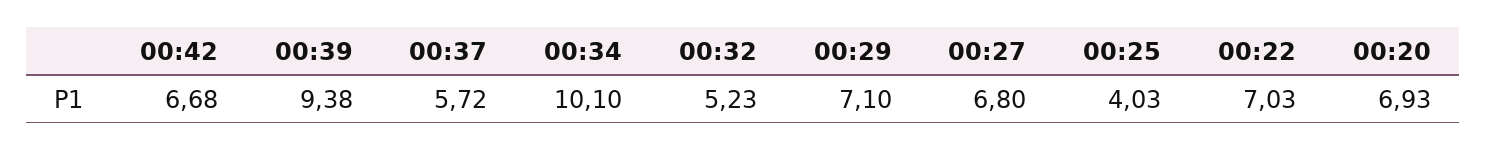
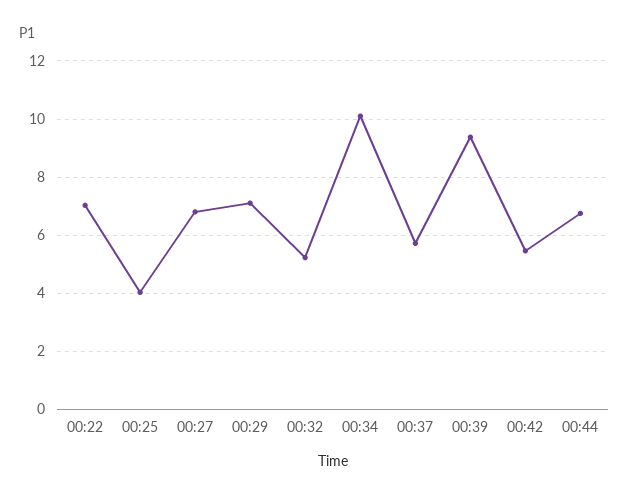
00:42: 6.68 -> 5.5
00:20: 6.93 -> none
00:44: none -> 6.75

